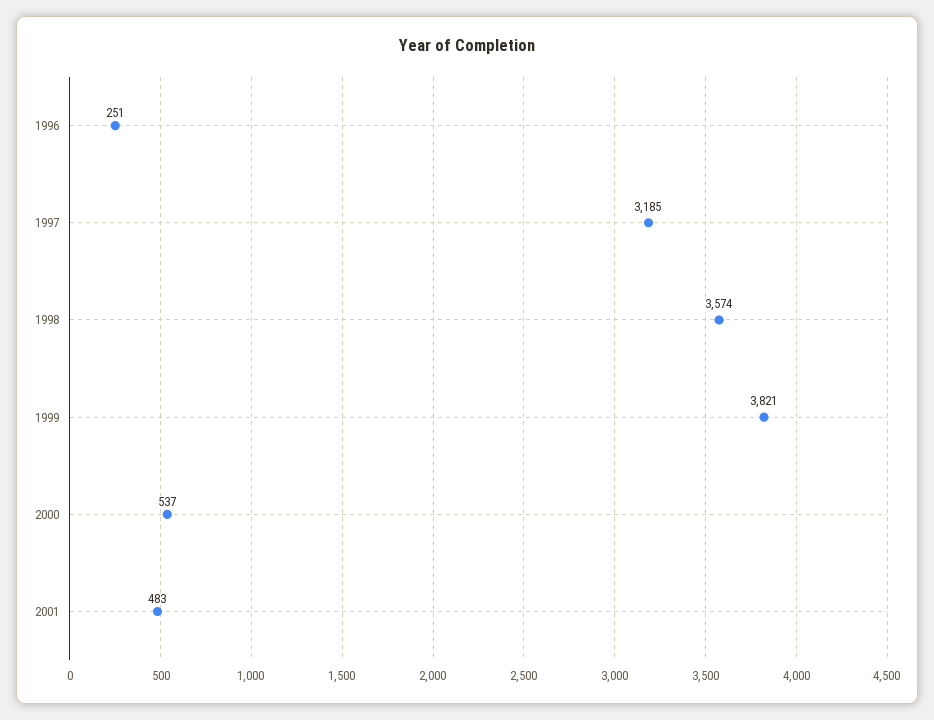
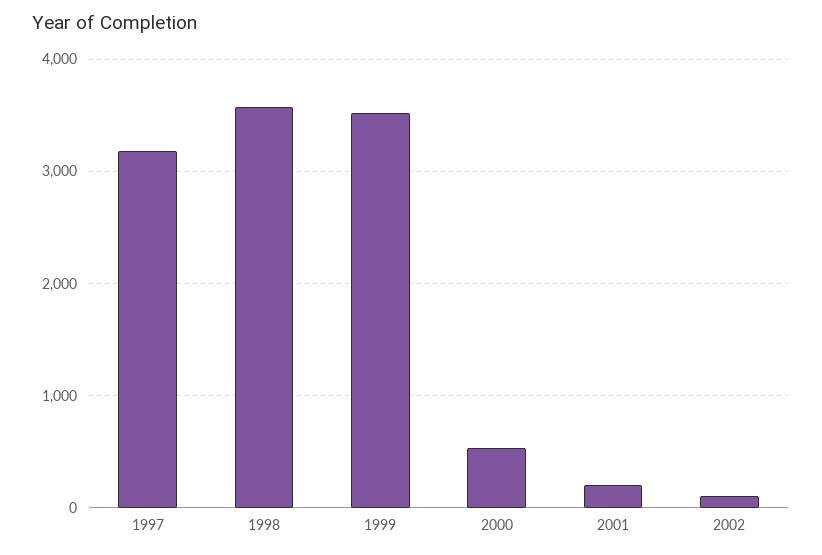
1996: 251 -> none
1999: 3821 -> 3500
2001: 483 -> 200
2002: none -> 100

